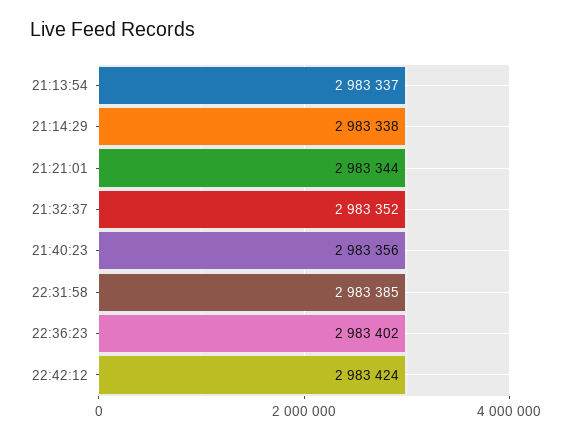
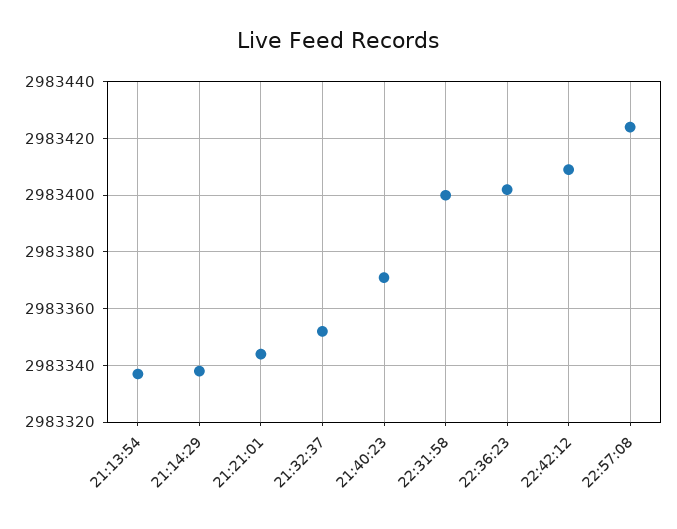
21:40:23: 2983356 -> 2983370
22:31:58: 2983385 -> 2983400
22:42:12: 2983424 -> 2983410
22:57:08: none -> 2983425

